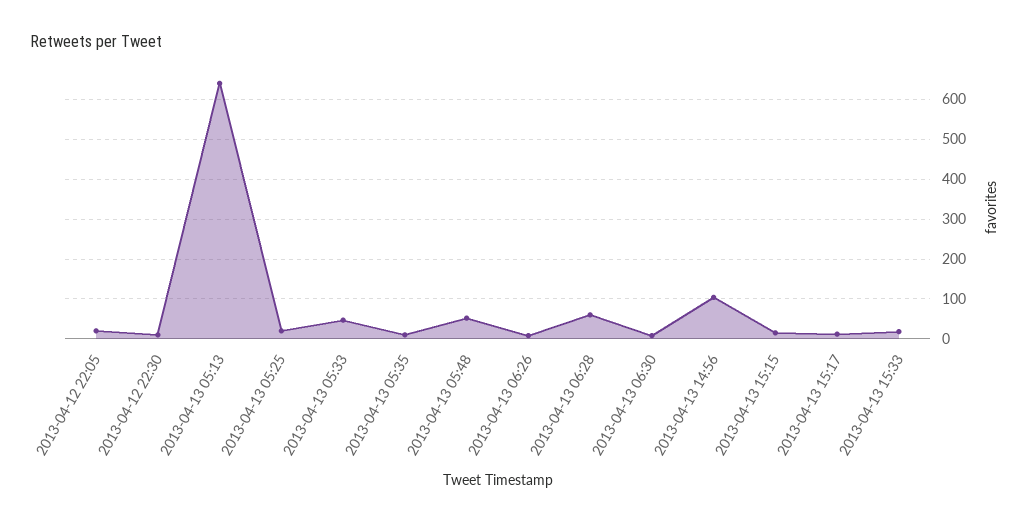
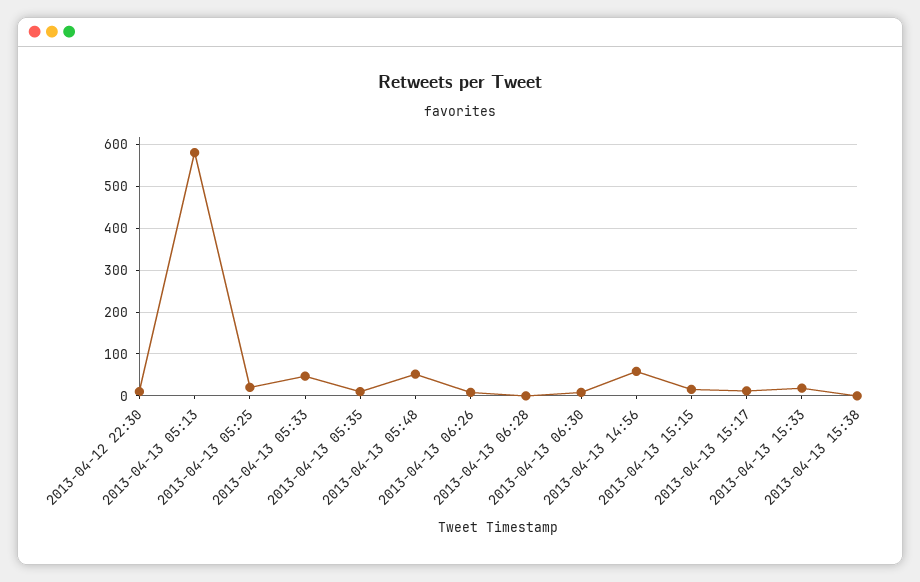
2013-04-12 22:05: 20 -> none
2013-04-13 05:13: 640 -> 580
2013-04-13 06:28: 60 -> 0
2013-04-13 14:56: 100 -> 60
2013-04-13 15:38: none -> 0

